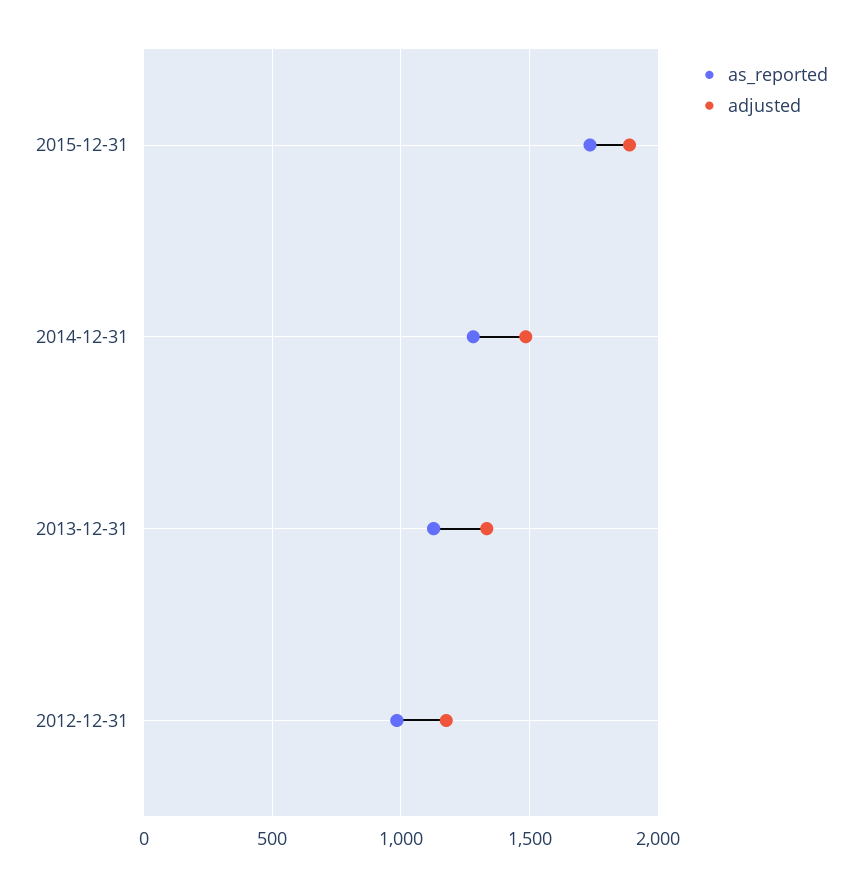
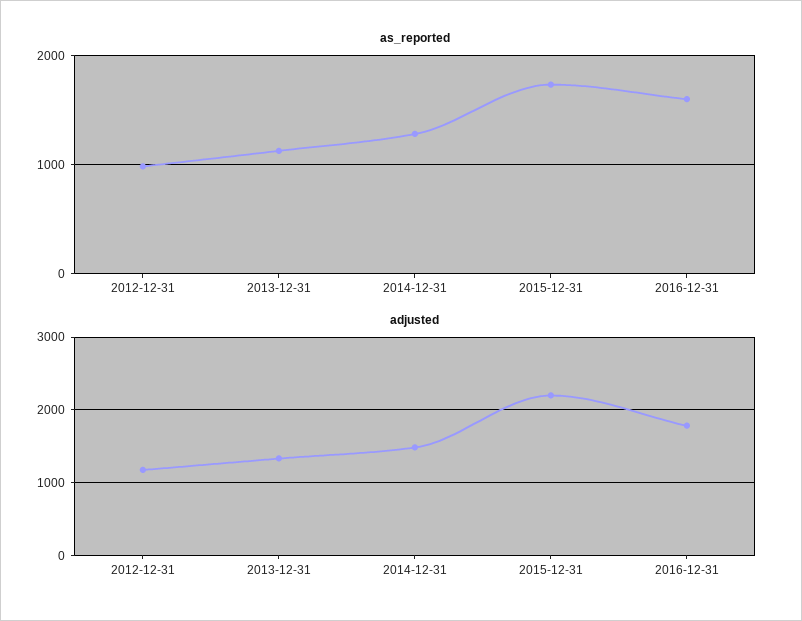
adjusted, 2015-12-31: 1900 -> 2200
as_reported, 2016-12-31: none -> 1600
adjusted, 2016-12-31: none -> 1800

